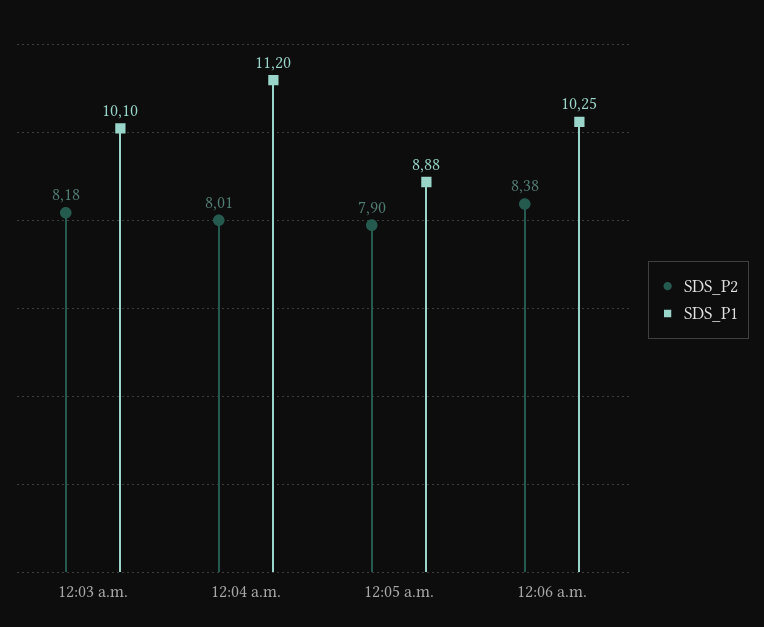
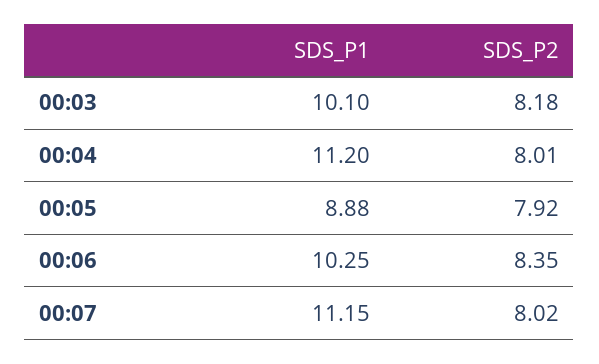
SDS_P2, 12:05 a.m.: 7.9 -> 7.92
SDS_P2, 12:06 a.m.: 8.38 -> 8.35
SDS_P1, 00:07: none -> 11.15
SDS_P2, 00:07: none -> 8.02

